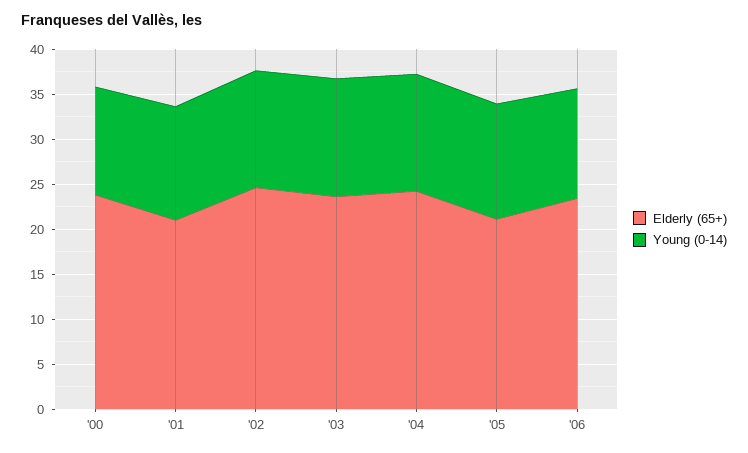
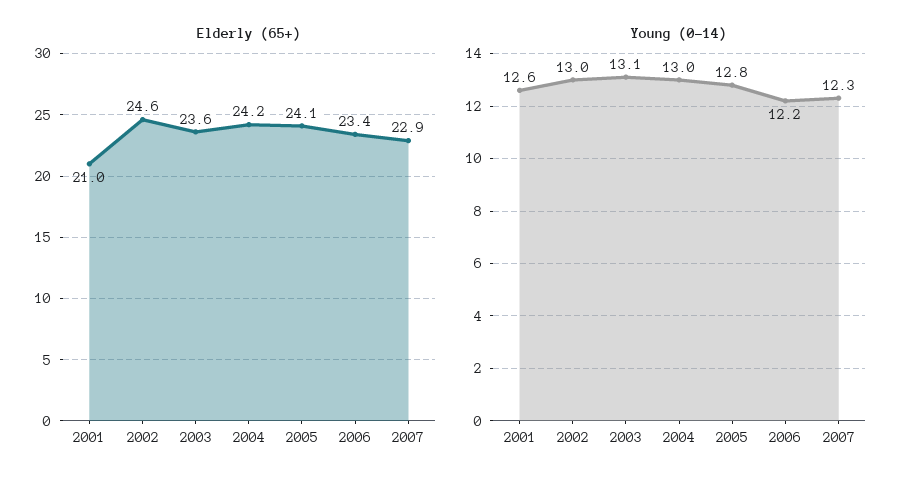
Elderly (65+), '00: 24 -> none
Young (0-14), '00: 12 -> none
Elderly (65+), '05: 21 -> 24.1
Elderly (65+), 2007: none -> 22.9
Young (0-14), 2007: none -> 12.3

